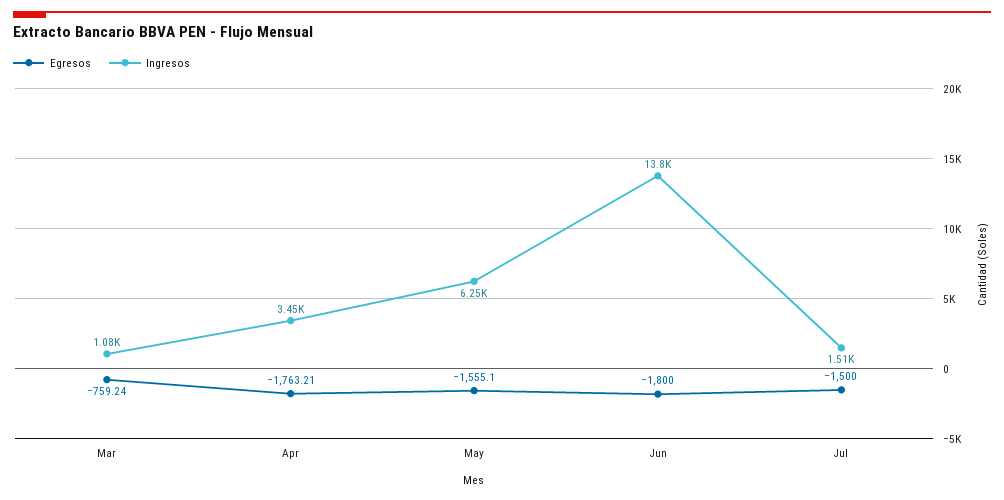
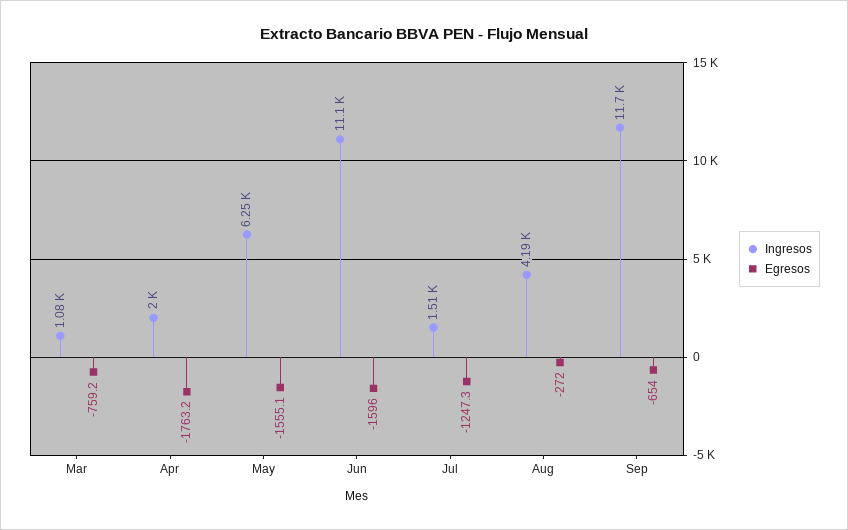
Ingresos, Apr: 3450 -> 2000
Egresos, Jun: -1800 -> -1596
Ingresos, Jun: 13800 -> 11100
Egresos, Jul: -1500 -> -1247.3
Ingresos, Aug: none -> 4190
Egresos, Aug: none -> -272
Ingresos, Sep: none -> 11700
Egresos, Sep: none -> -654

